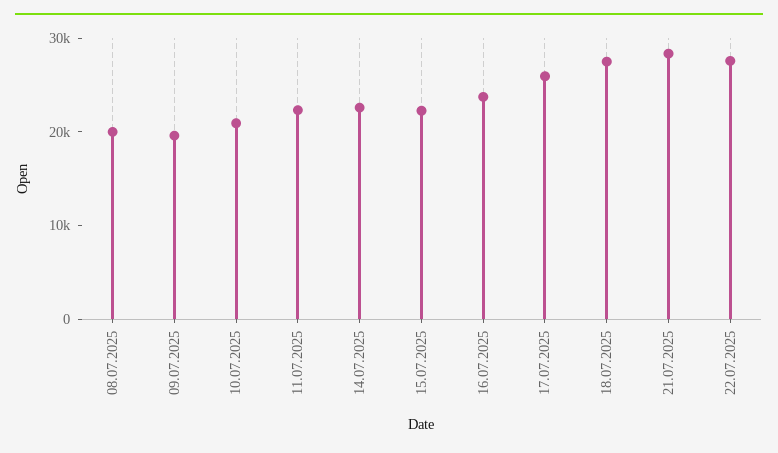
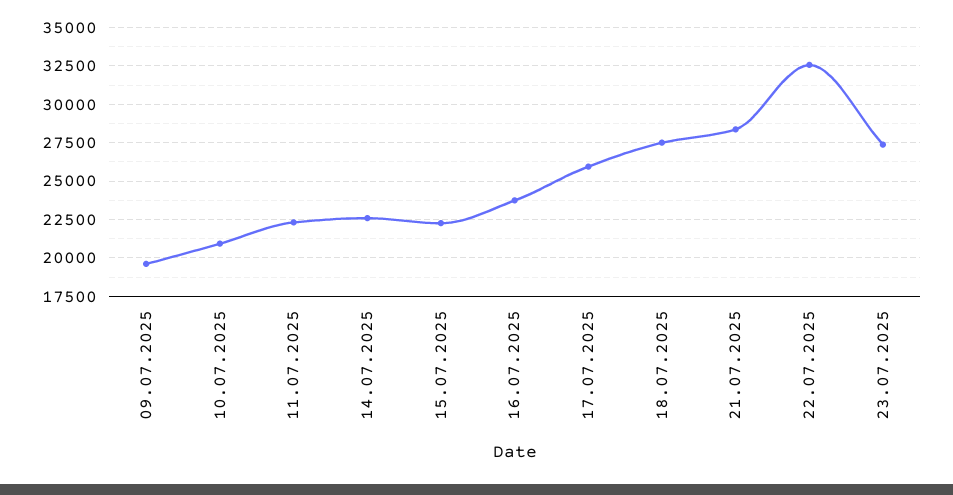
08.07.2025: 20000 -> none
22.07.2025: 28000 -> 32500
23.07.2025: none -> 27500

